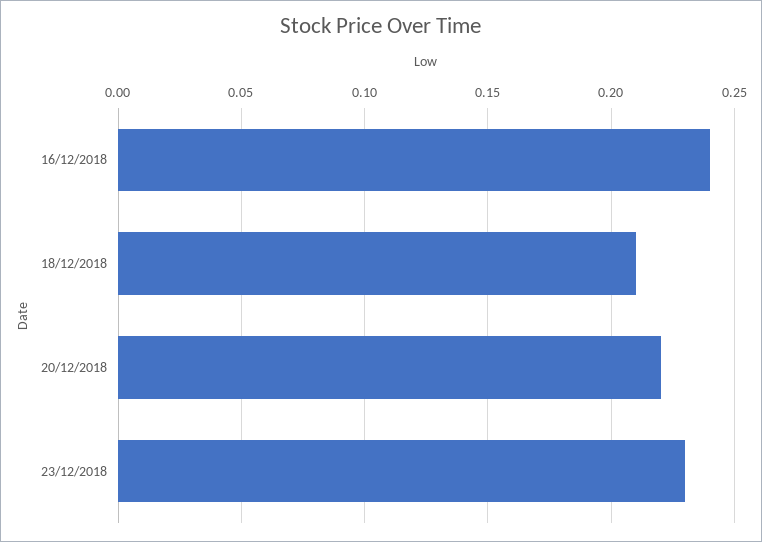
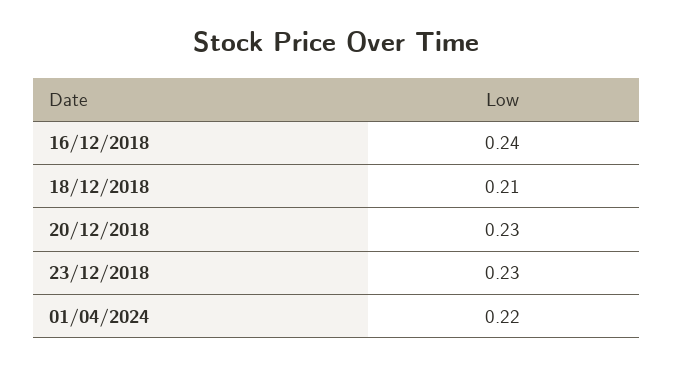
20/12/2018: 0.22 -> 0.23
01/04/2024: none -> 0.22

